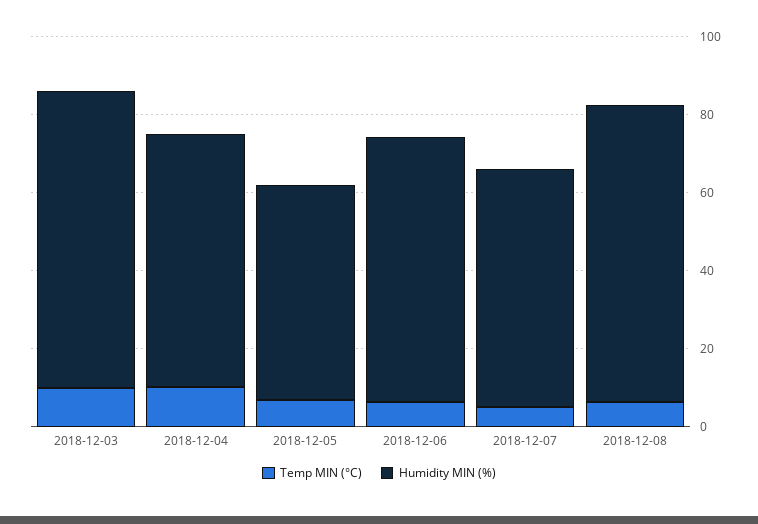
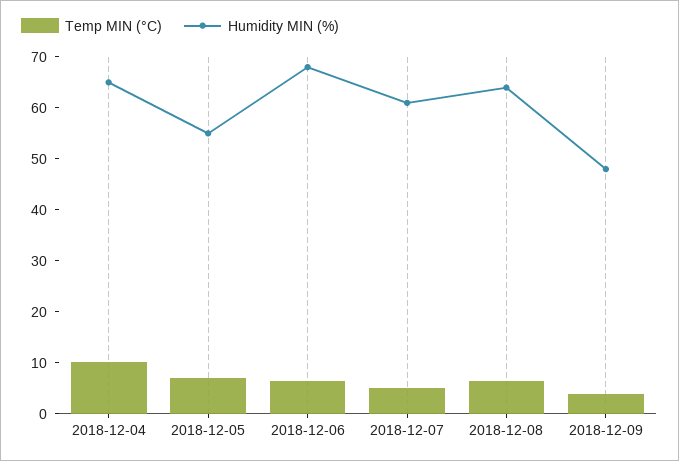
Temp MIN (°C), 2018-12-03: 10 -> none
Humidity MIN (%), 2018-12-03: 75 -> none
Humidity MIN (%), 2018-12-08: 75 -> 64
Temp MIN (°C), 2018-12-09: none -> 4
Humidity MIN (%), 2018-12-09: none -> 48

